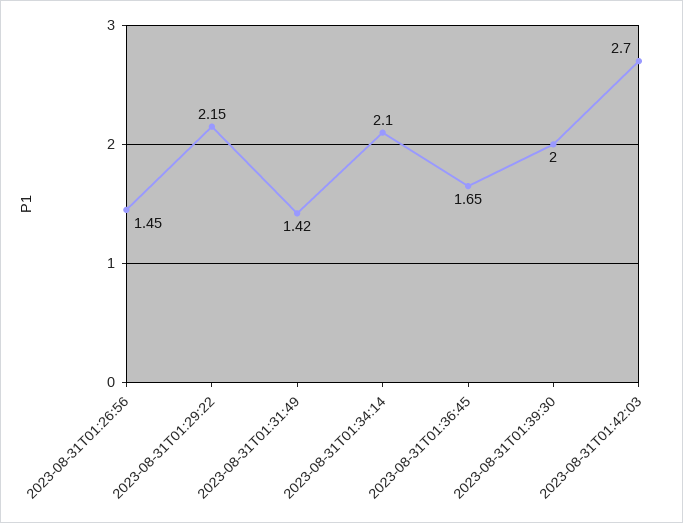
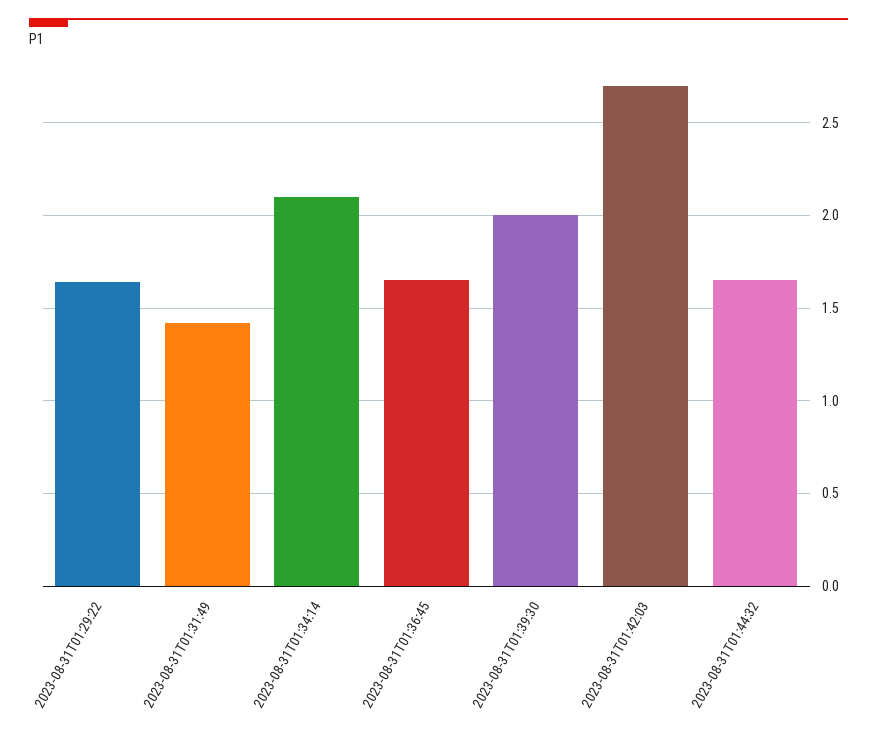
2023-08-31T01:26:56: 1.45 -> none
2023-08-31T01:29:22: 2.15 -> 1.65
2023-08-31T01:44:32: none -> 1.65

